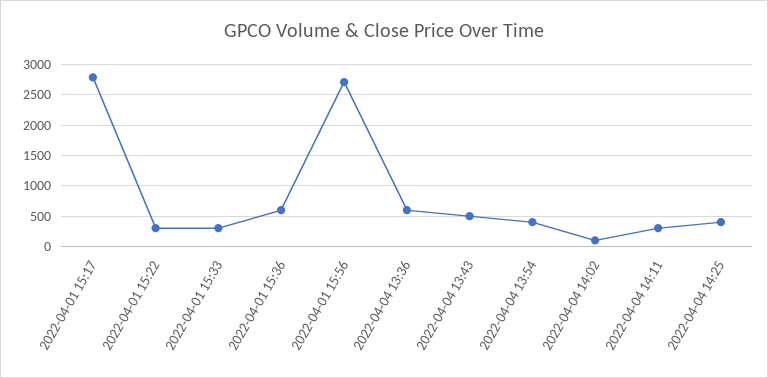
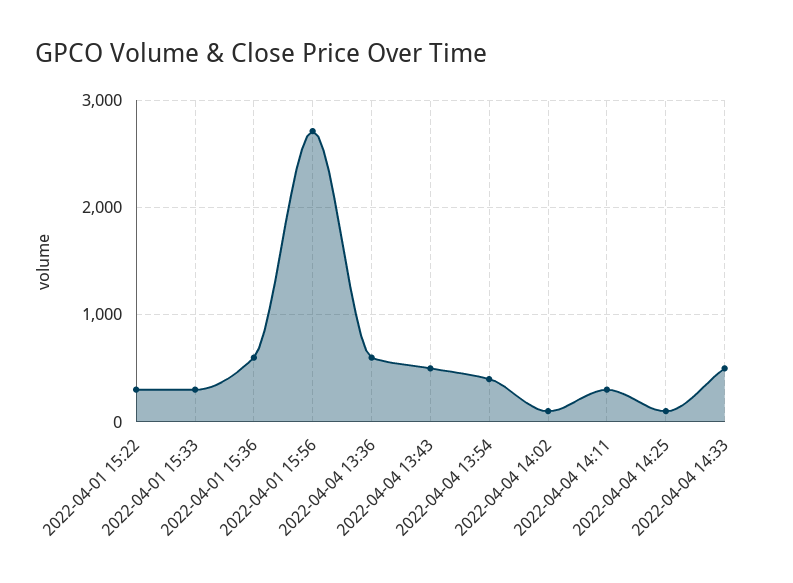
2022-04-01 15:17: 2800 -> none
2022-04-04 14:25: 400 -> 100
2022-04-04 14:33: none -> 500

